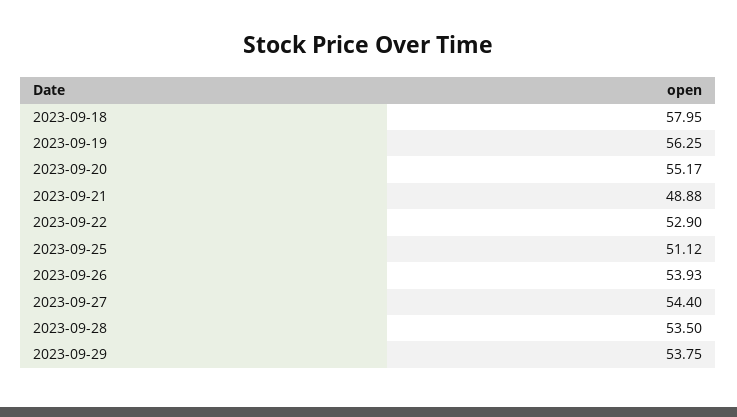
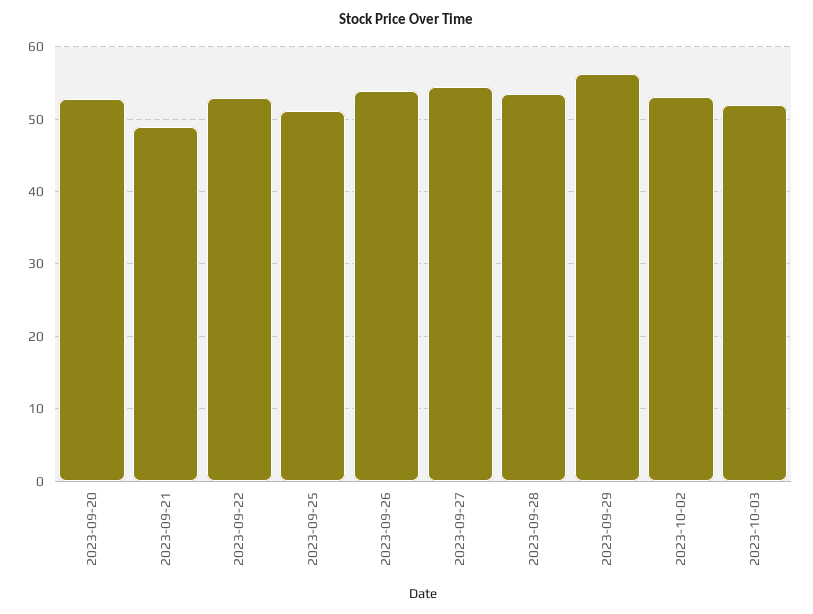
2023-09-18: 57.95 -> none
2023-09-19: 56.25 -> none
2023-09-20: 55.17 -> 53
2023-09-29: 53.75 -> 56
2023-10-02: none -> 53
2023-10-03: none -> 52

